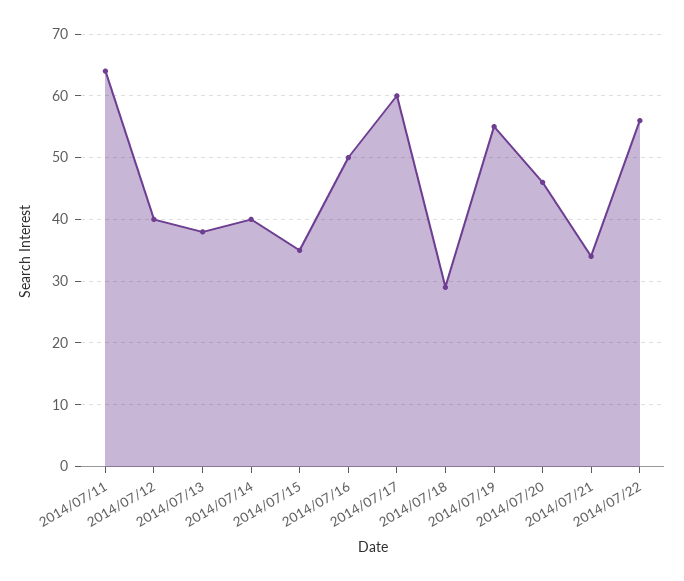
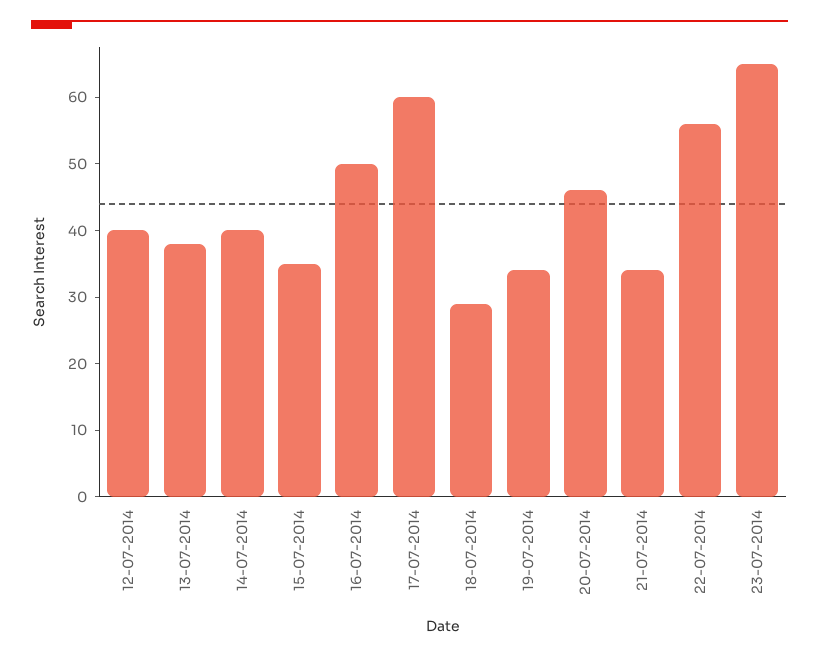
2014/07/11: 64 -> none
2014/07/19: 55 -> 35
23-07-2014: none -> 65

